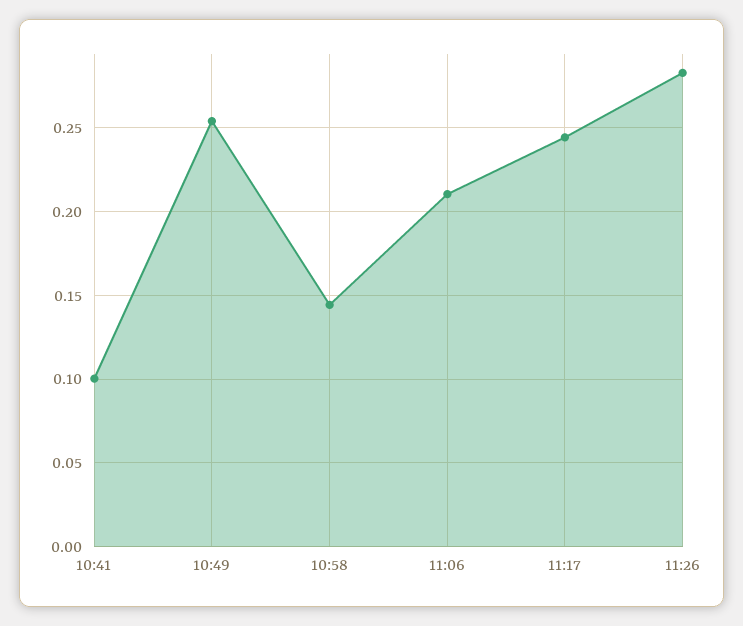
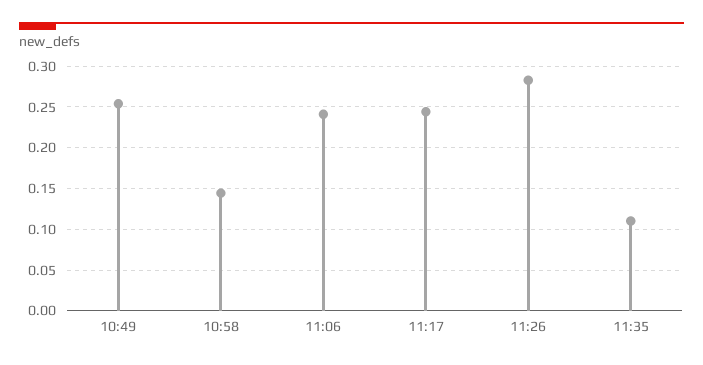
10:41: 0.1 -> none
11:06: 0.21 -> 0.24
11:35: none -> 0.11

